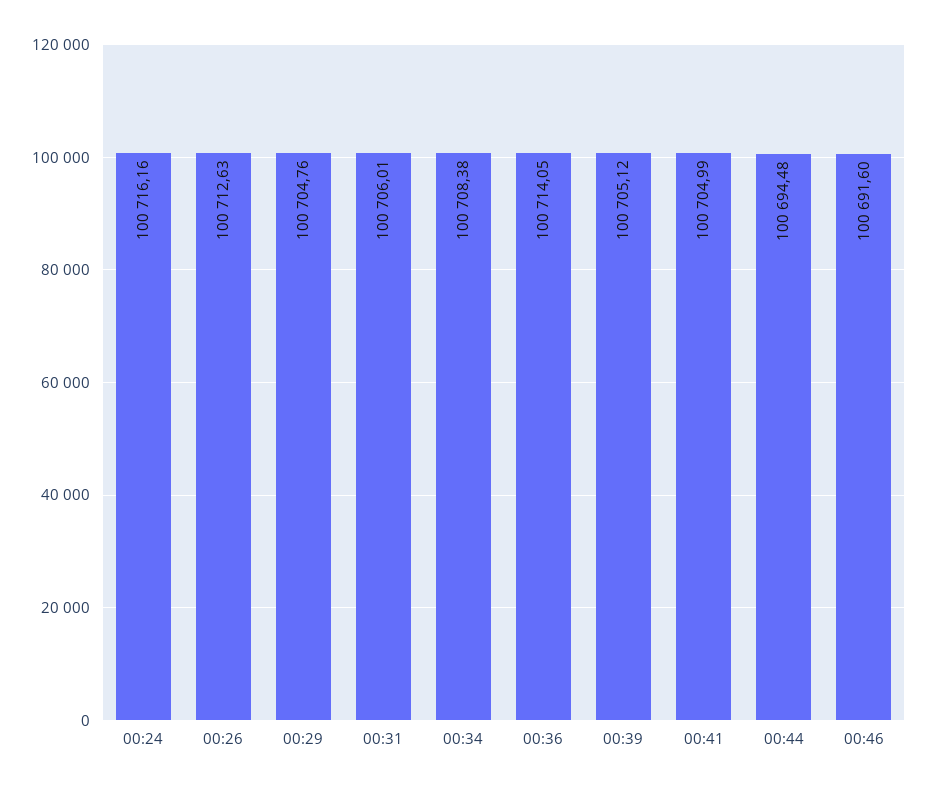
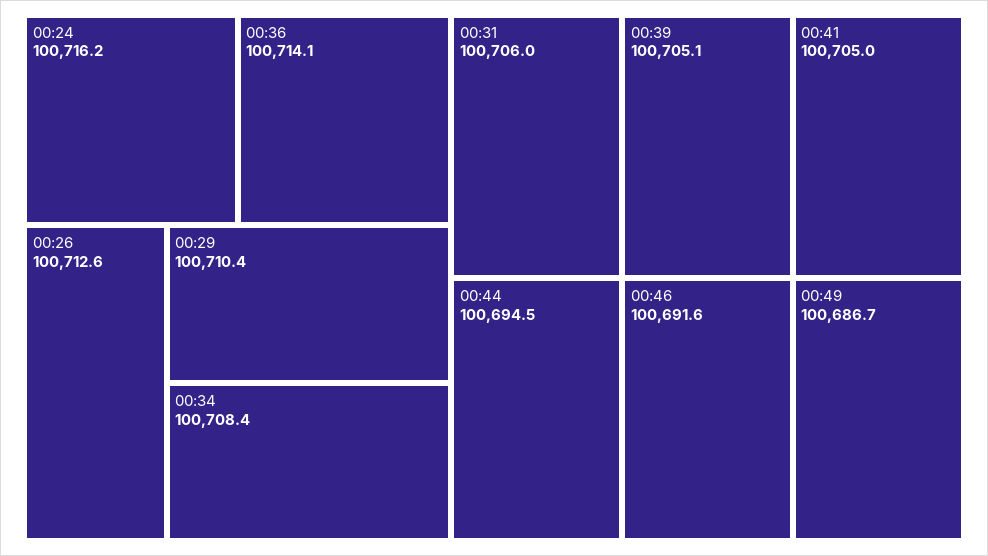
00:29: 100704.76 -> 100710.4
00:49: none -> 100686.7

